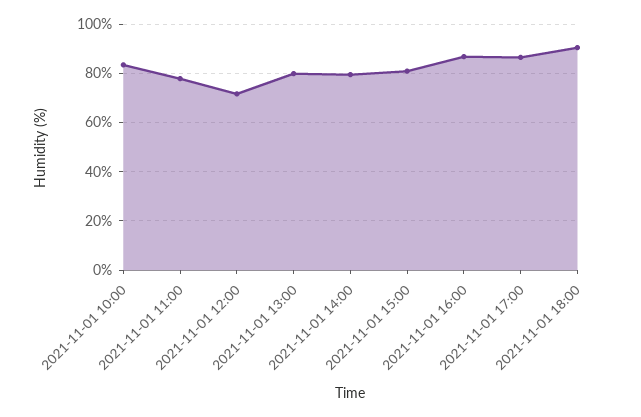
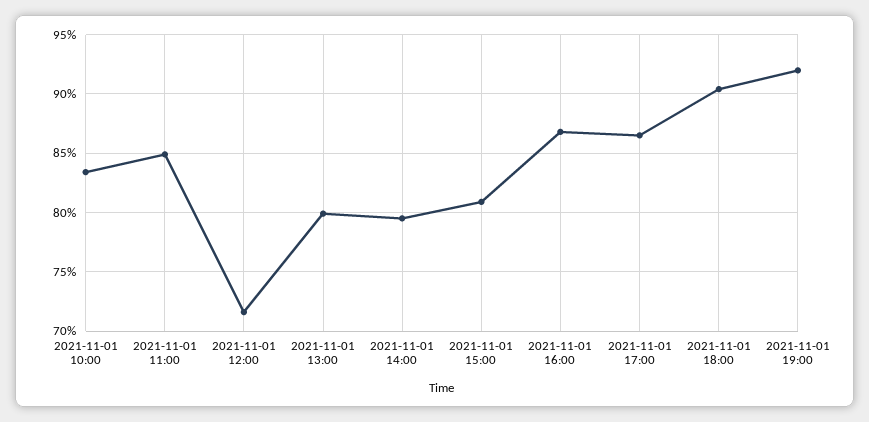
2021-11-01 11:00: 77.5 -> 85
2021-11-01 19:00: none -> 92

